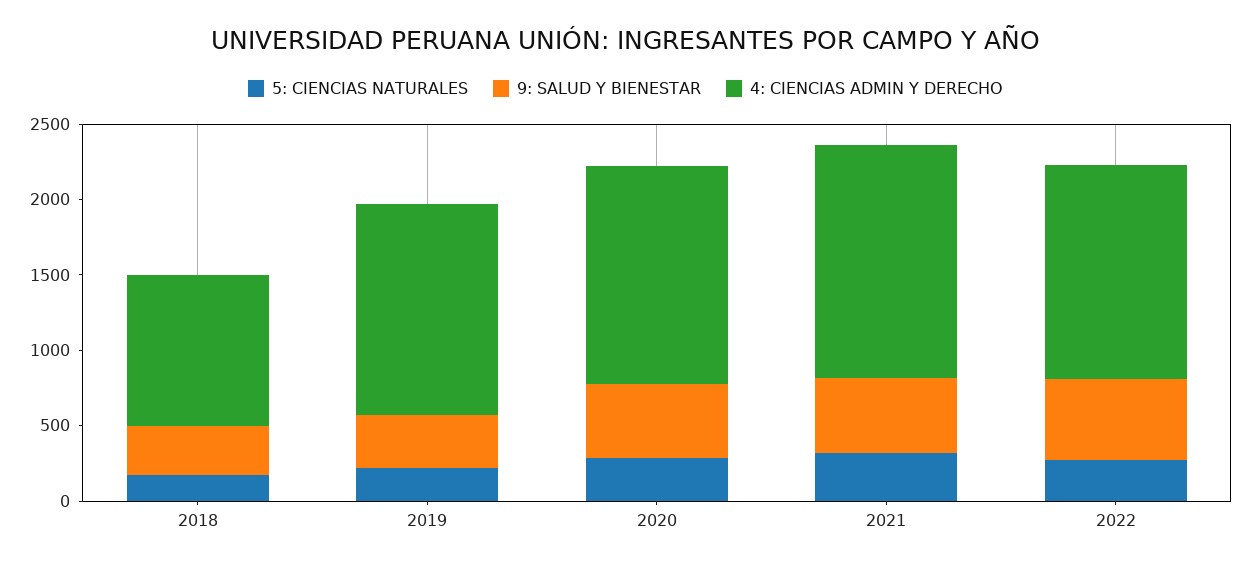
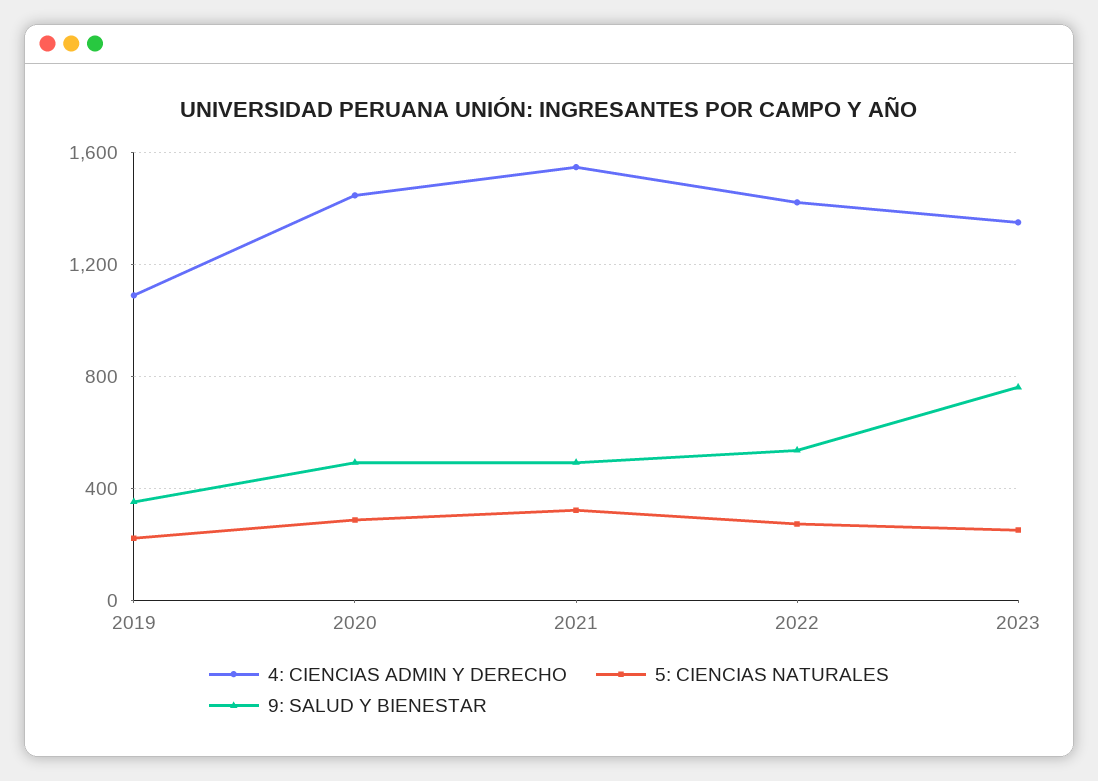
5: CIENCIAS NATURALES, 2018: 200 -> none
9: SALUD Y BIENESTAR, 2018: 300 -> none
4: CIENCIAS ADMIN Y DERECHO, 2018: 1000 -> none
4: CIENCIAS ADMIN Y DERECHO, 2019: 1400 -> 1100
4: CIENCIAS ADMIN Y DERECHO, 2023: none -> 1350
5: CIENCIAS NATURALES, 2023: none -> 250
9: SALUD Y BIENESTAR, 2023: none -> 750

